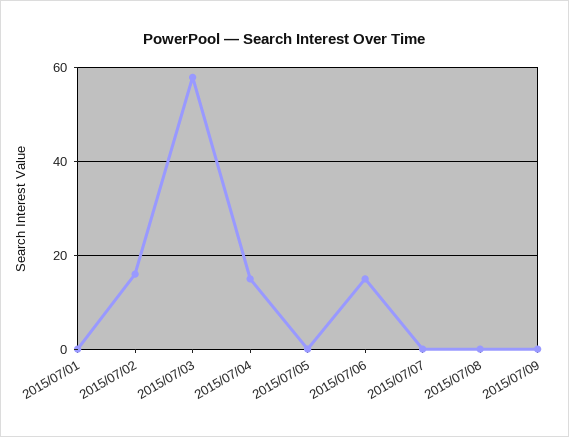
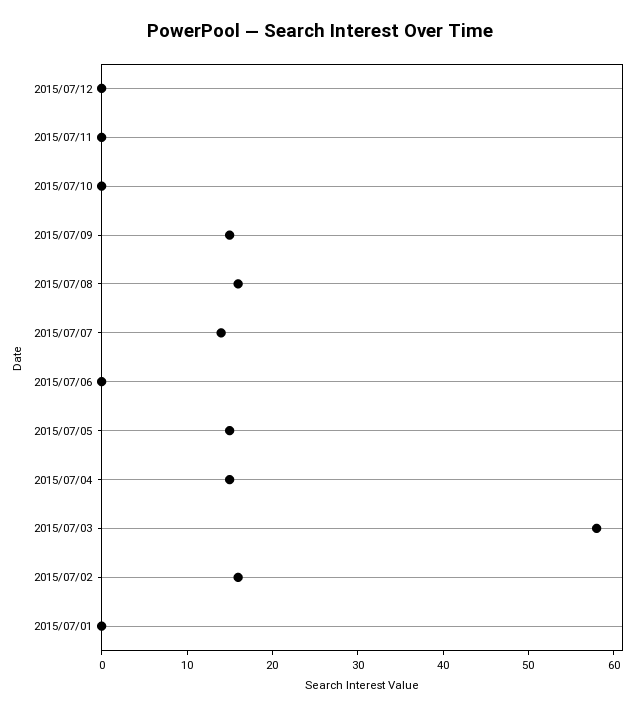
2015/07/05: 0 -> 15
2015/07/06: 15 -> 0
2015/07/07: 0 -> 14
2015/07/08: 0 -> 16
2015/07/09: 0 -> 15
2015/07/12: none -> 0
2015/07/11: none -> 0
2015/07/10: none -> 0

